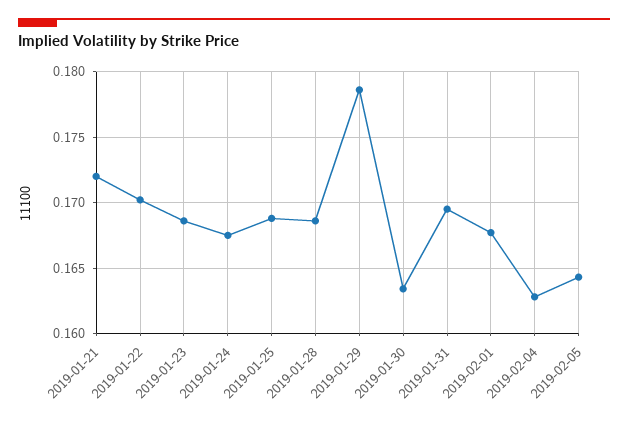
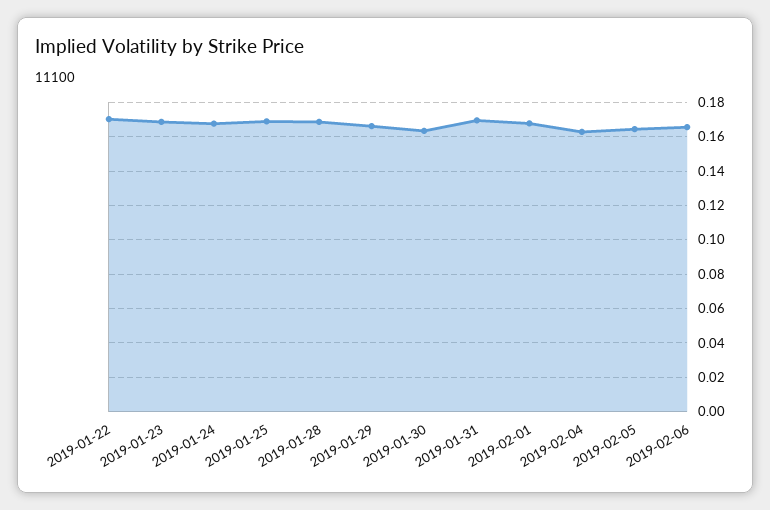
2019-01-21: 0.172 -> none
2019-01-29: 0.1785 -> 0.165
2019-02-06: none -> 0.165

